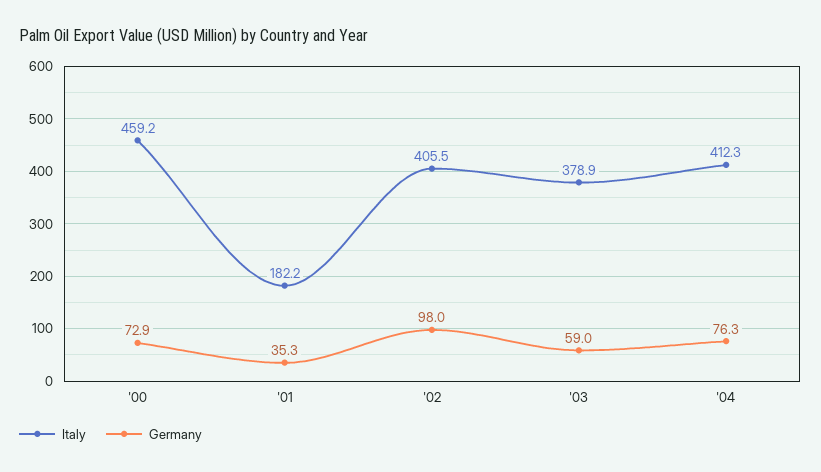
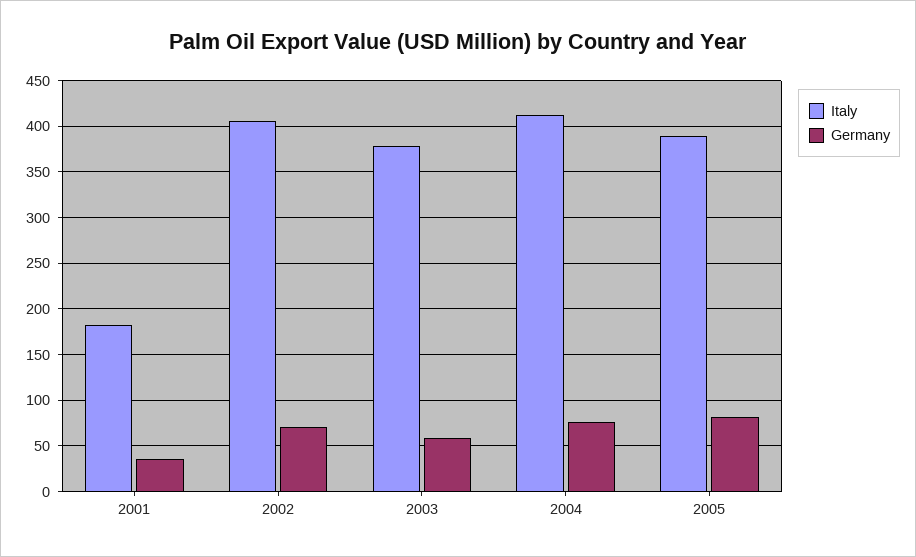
Italy, '00: 459.2 -> none
Germany, '00: 72.9 -> none
Germany, '02: 98 -> 70
Italy, 2005: none -> 390
Germany, 2005: none -> 80

